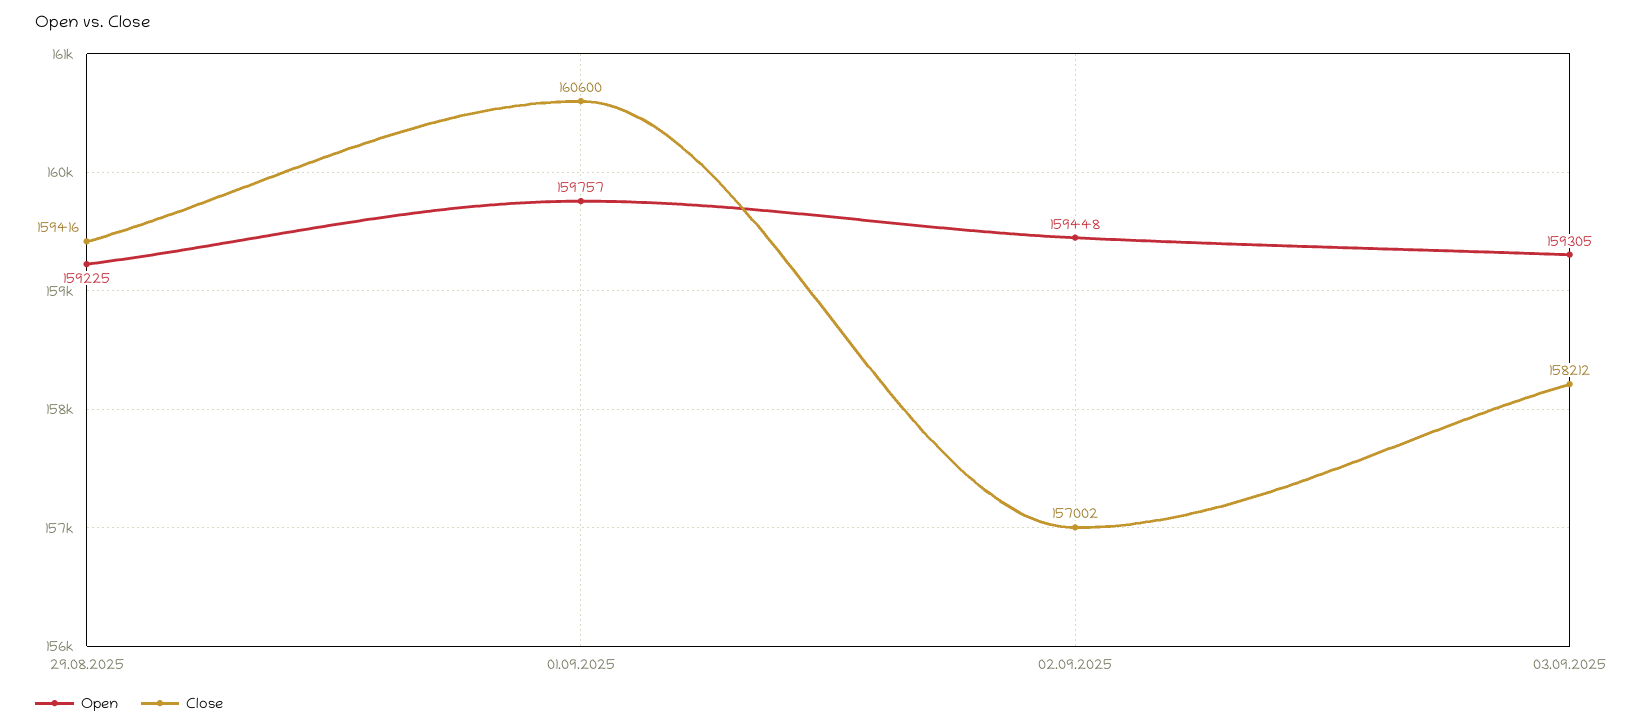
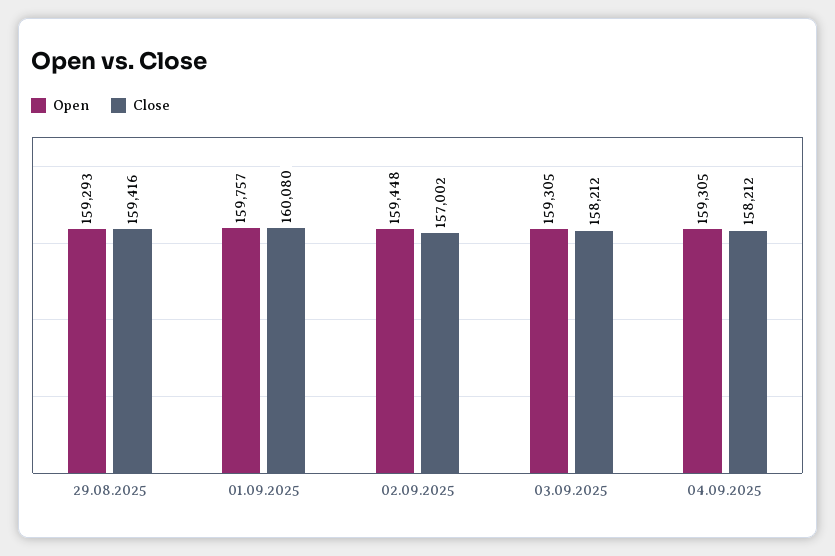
Open, 29.08.2025: 159225 -> 159293
Close, 01.09.2025: 160600 -> 160080
Open, 04.09.2025: none -> 159305
Close, 04.09.2025: none -> 158212

